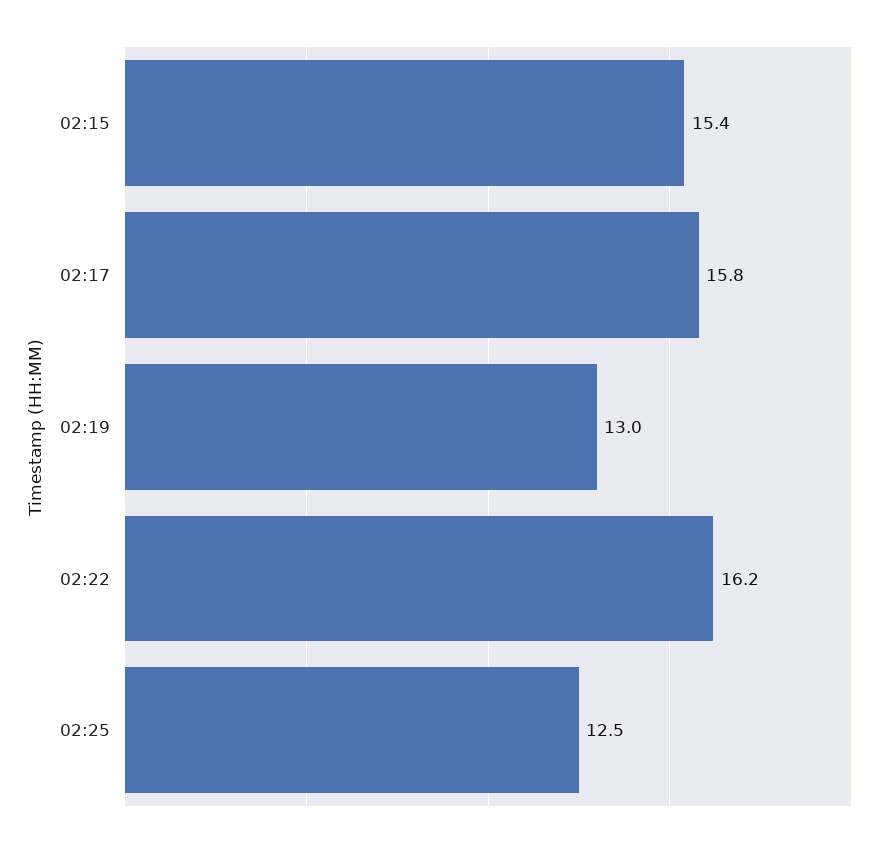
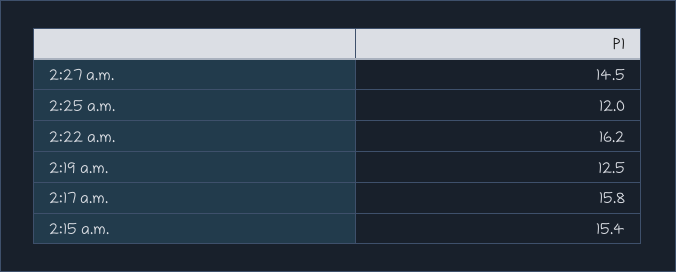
02:19: 13 -> 12.5
02:25: 12.5 -> 12
2:27 a.m.: none -> 14.5

